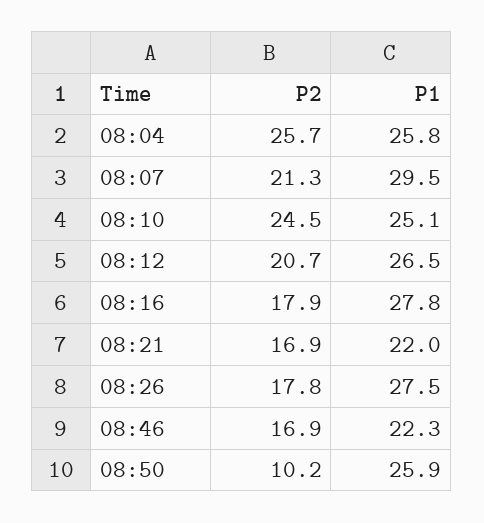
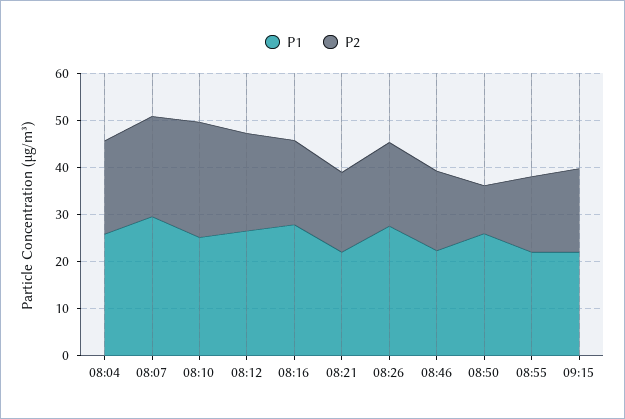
P2, 08:04: 25.7 -> 20
P1, 08:55: none -> 22
P2, 08:55: none -> 16
P1, 09:15: none -> 22
P2, 09:15: none -> 18

